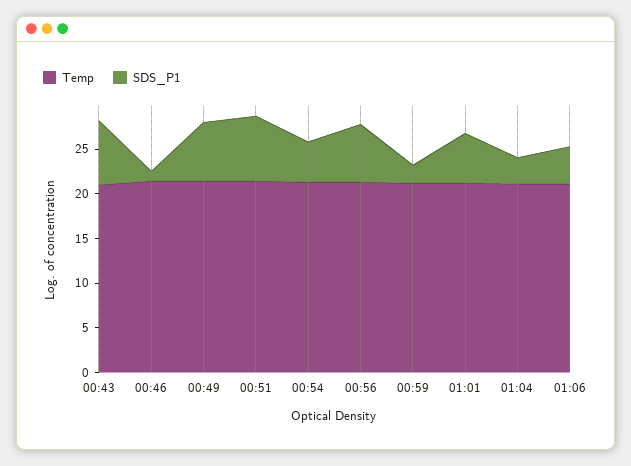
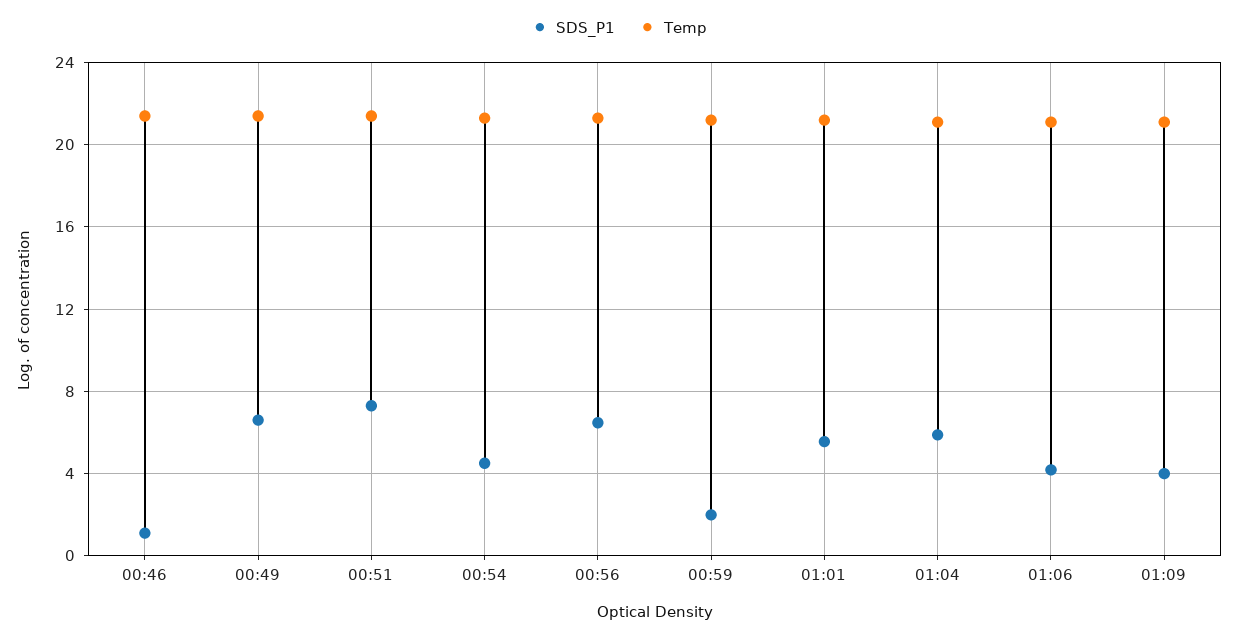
Temp, 00:43: 21 -> none
SDS_P1, 00:43: 7 -> none
SDS_P1, 01:04: 3 -> 6
SDS_P1, 01:09: none -> 4
Temp, 01:09: none -> 21

